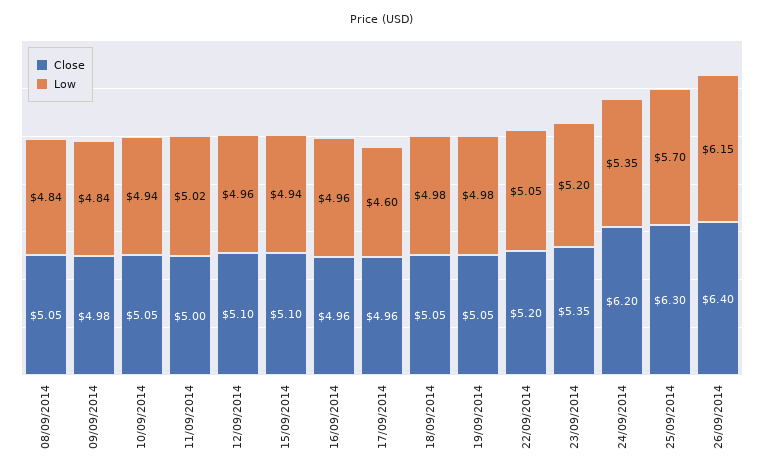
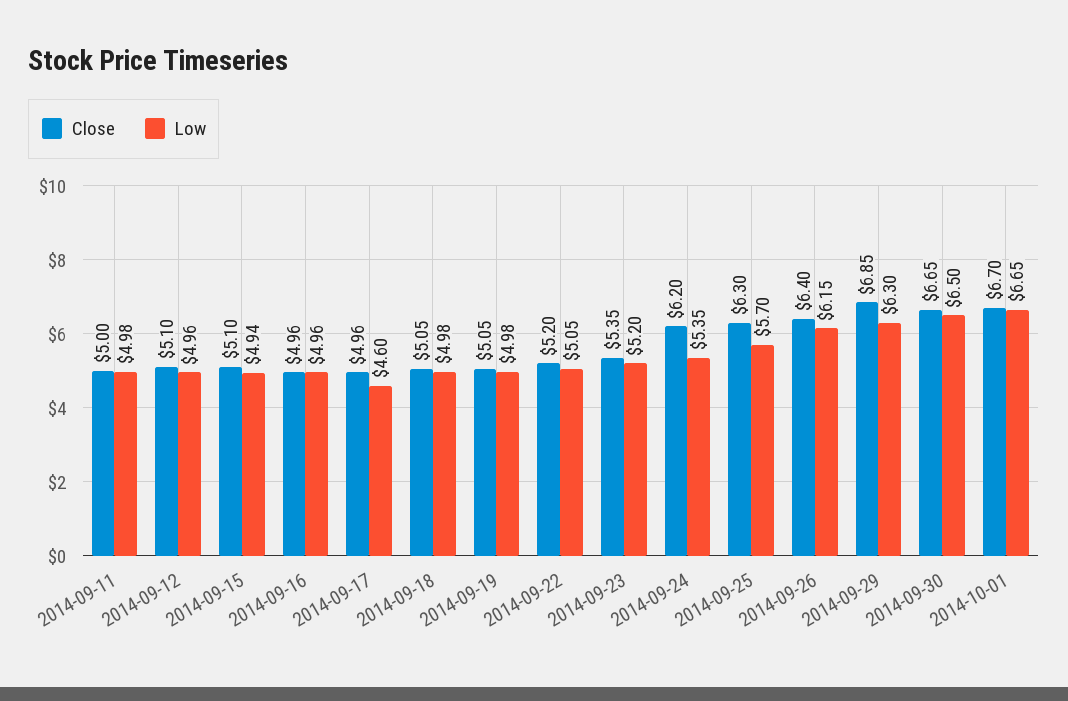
Close, 08/09/2014: 5.05 -> none
Low, 08/09/2014: 4.84 -> none
Close, 09/09/2014: 4.98 -> none
Low, 09/09/2014: 4.84 -> none
Close, 10/09/2014: 5.05 -> none
Low, 10/09/2014: 4.94 -> none
Low, 11/09/2014: 5.02 -> 4.98
Close, 2014-09-29: none -> 6.85
Low, 2014-09-29: none -> 6.3
Close, 2014-09-30: none -> 6.65
Low, 2014-09-30: none -> 6.5
Close, 2014-10-01: none -> 6.7
Low, 2014-10-01: none -> 6.65

